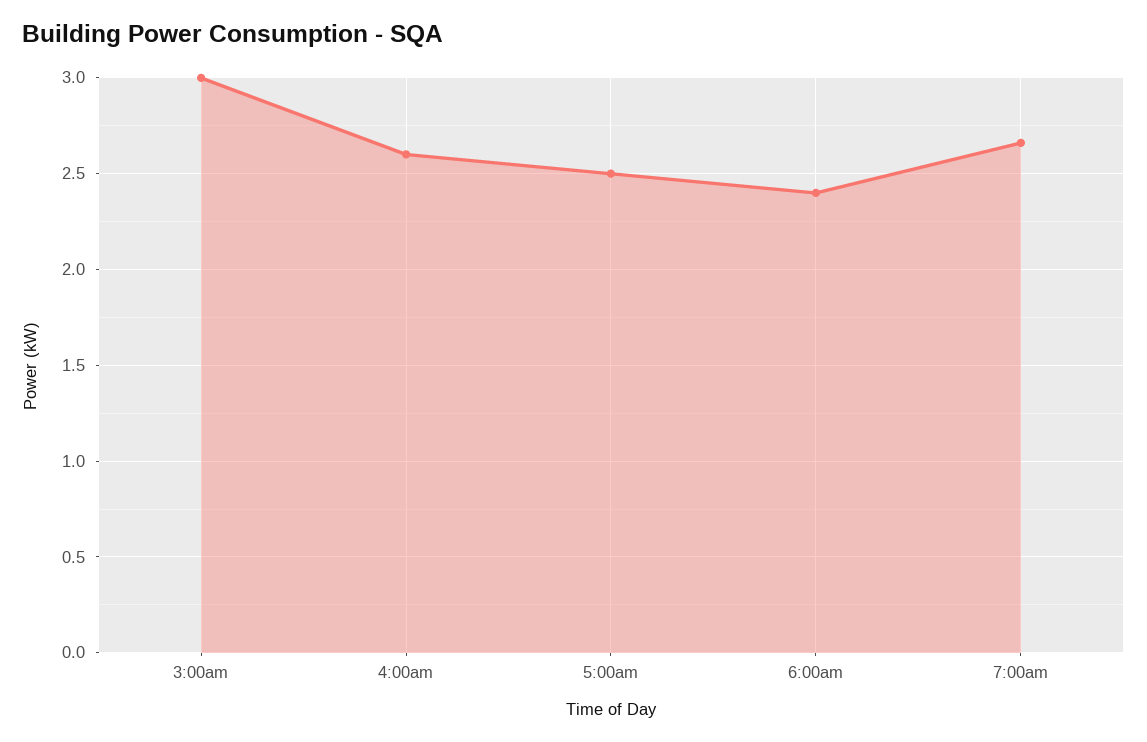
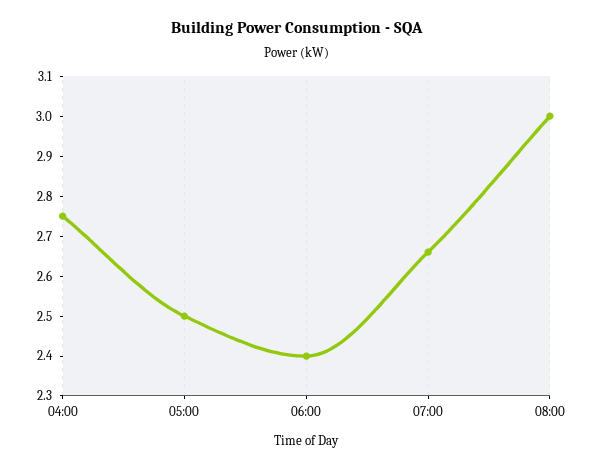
3:00am: 3 -> none
4:00am: 2.6 -> 2.75
08:00: none -> 3

